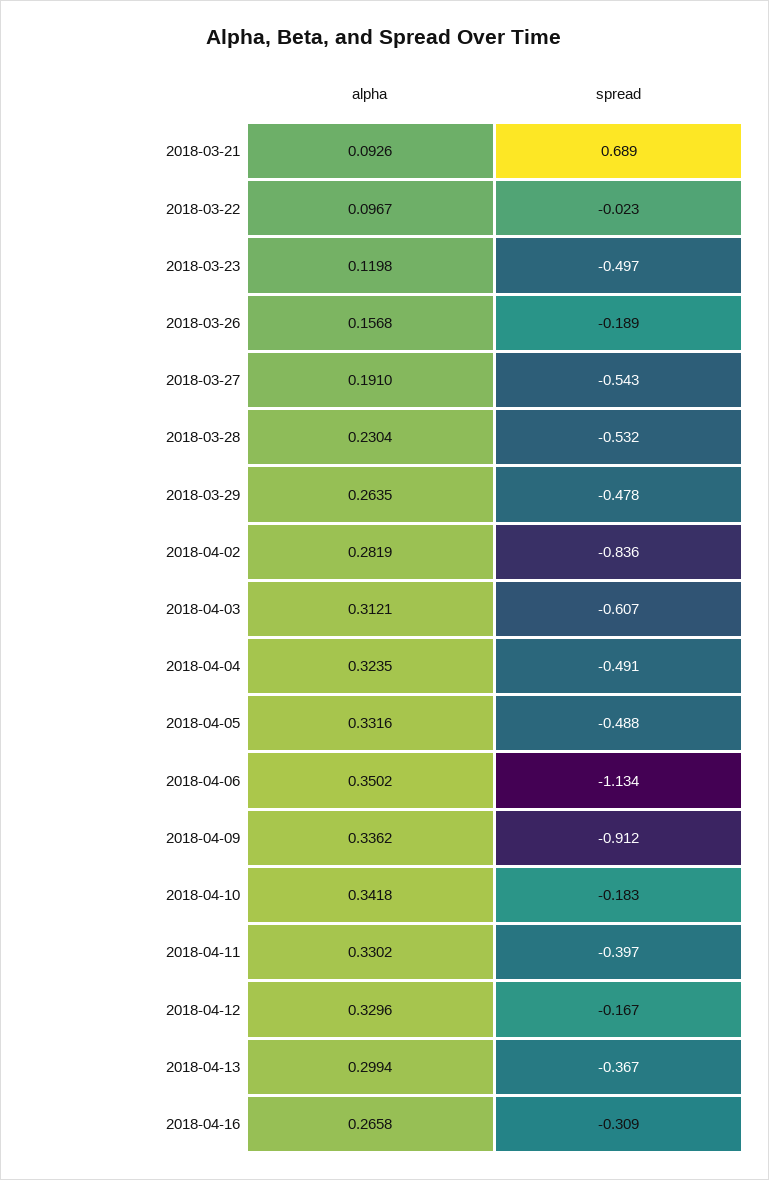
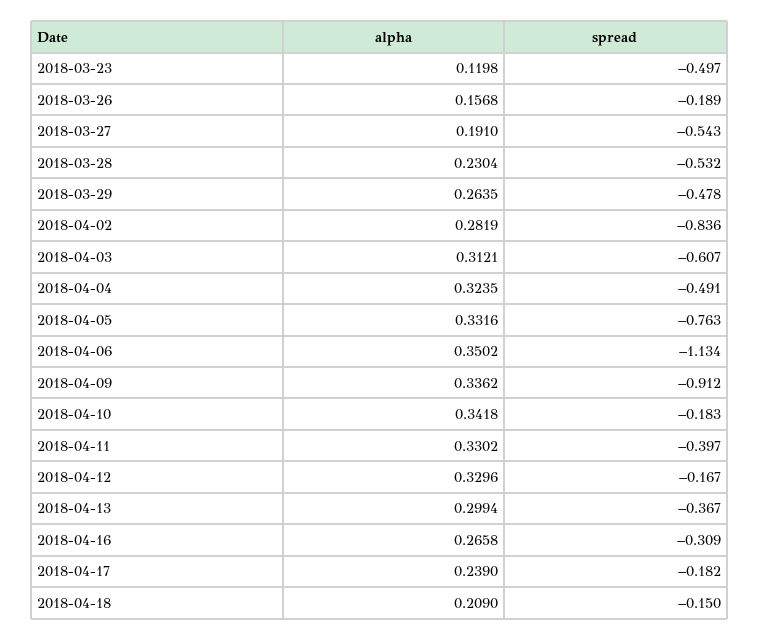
alpha, 2018-03-21: 0.0926 -> none
spread, 2018-03-21: 0.689 -> none
alpha, 2018-03-22: 0.0967 -> none
spread, 2018-03-22: -0.023 -> none
spread, 2018-04-05: -0.488 -> -0.763
alpha, 2018-04-17: none -> 0.239
spread, 2018-04-17: none -> -0.182
alpha, 2018-04-18: none -> 0.209
spread, 2018-04-18: none -> -0.15

